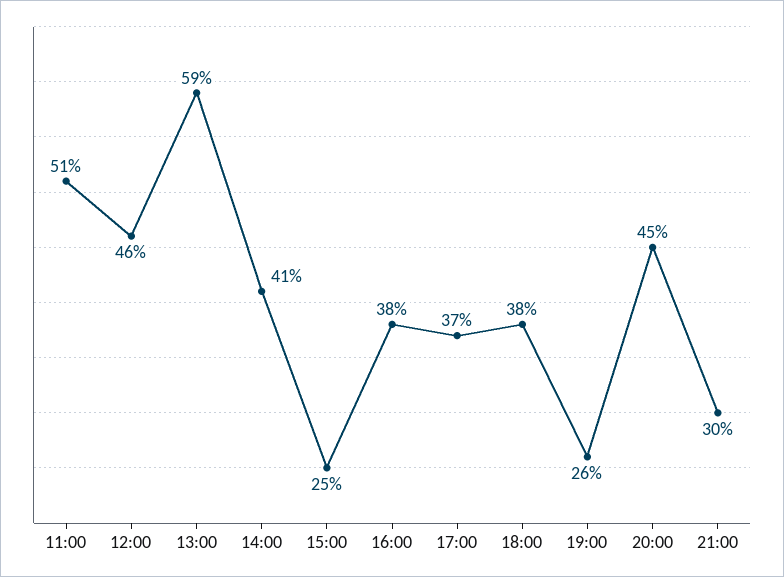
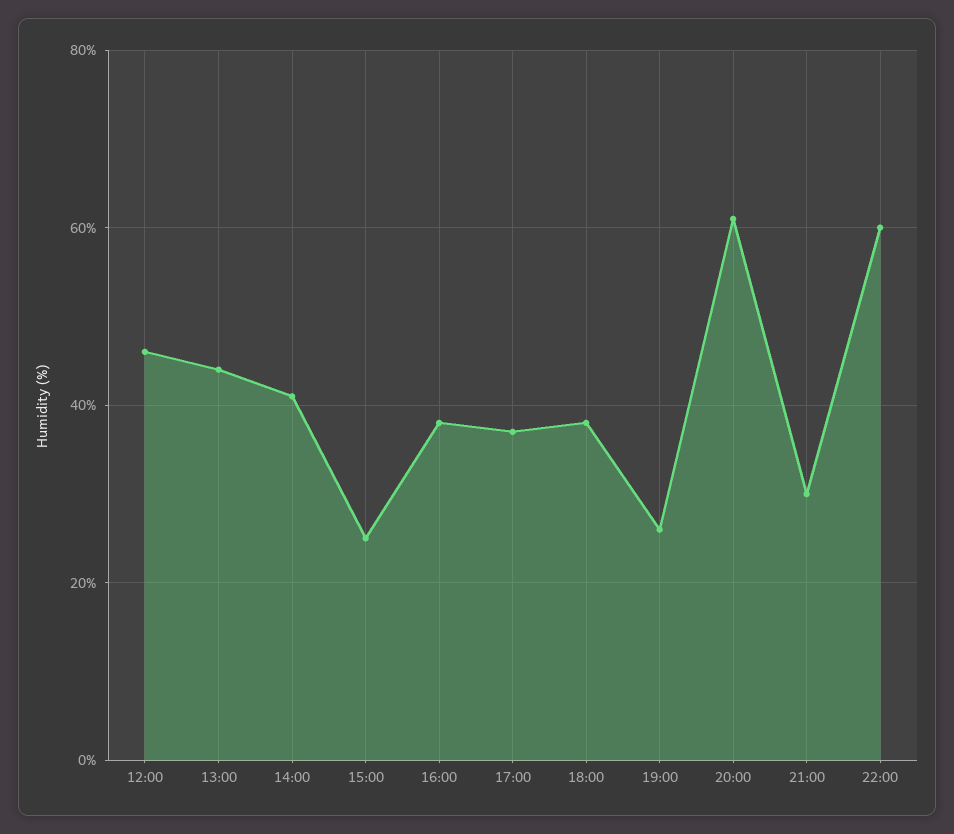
11:00: 51 -> none
13:00: 59 -> 45
20:00: 45 -> 60
22:00: none -> 60

